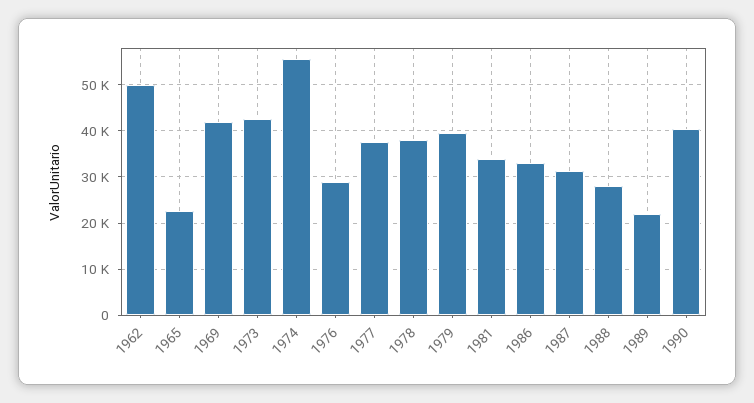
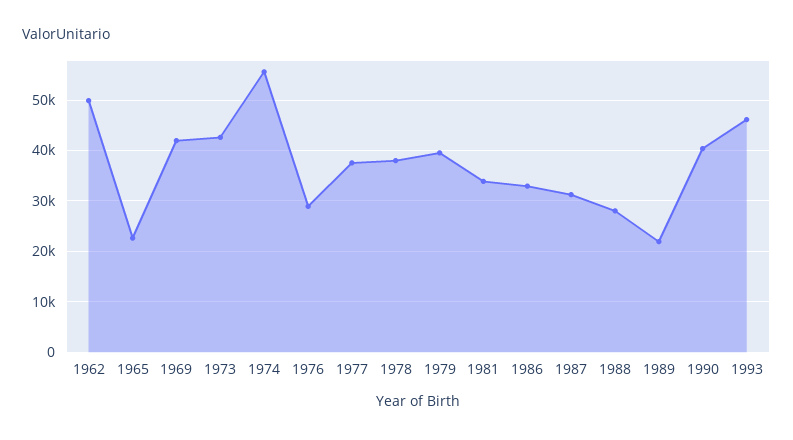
1993: none -> 46000

